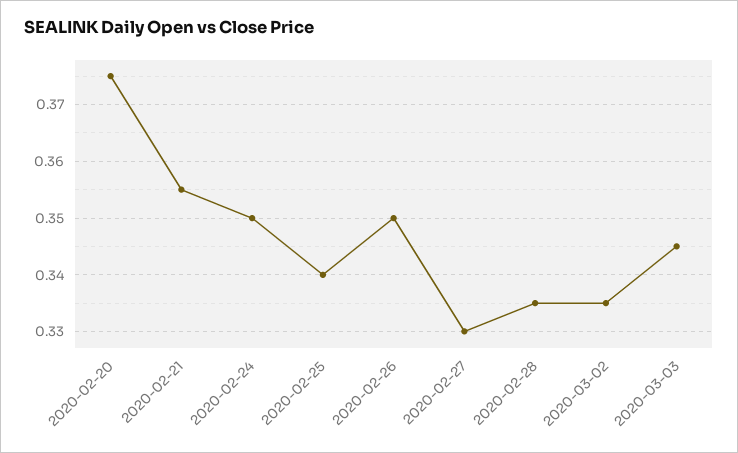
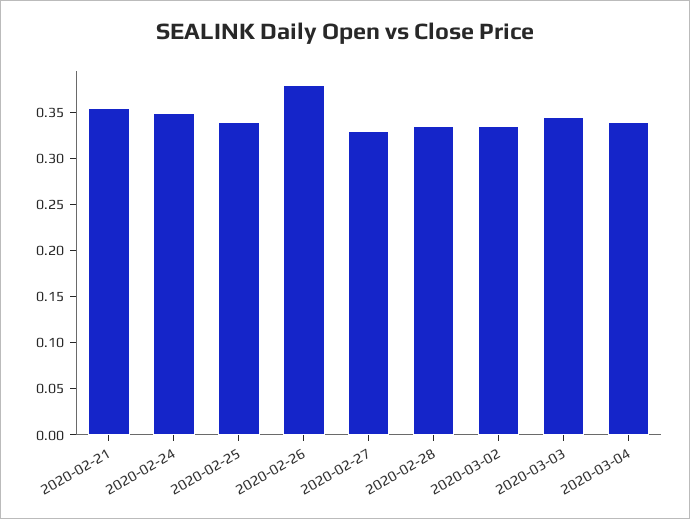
2020-02-20: 0.375 -> none
2020-02-26: 0.35 -> 0.38
2020-03-04: none -> 0.34

